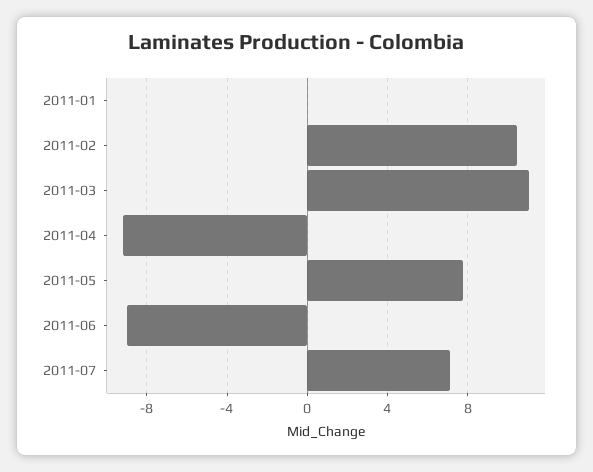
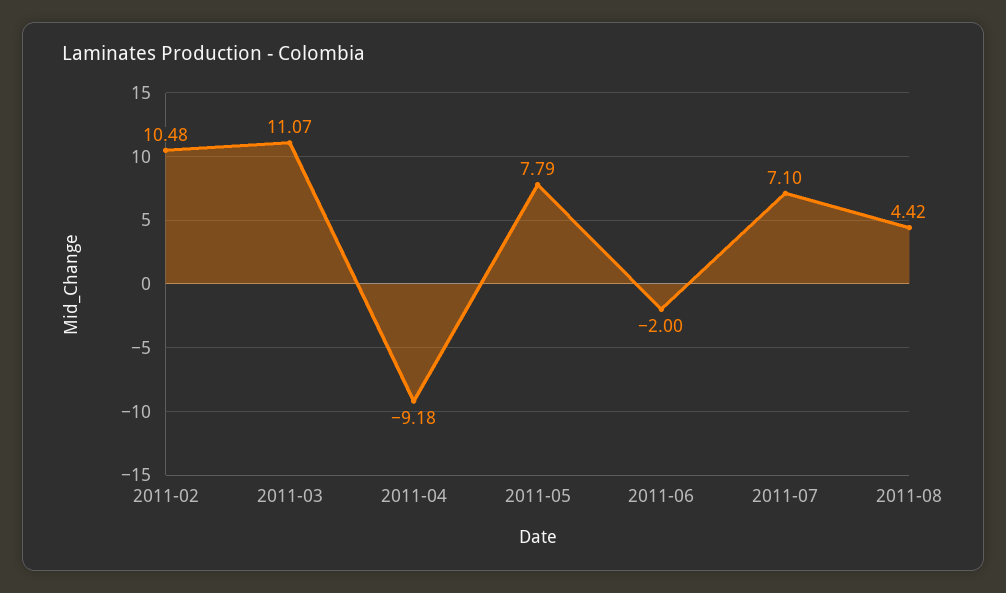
2011-01: 0 -> none
2011-06: -9 -> -2
2011-08: none -> 4.42

